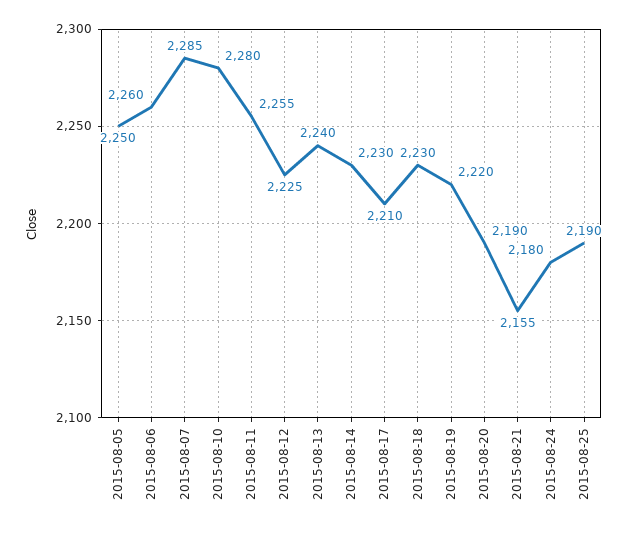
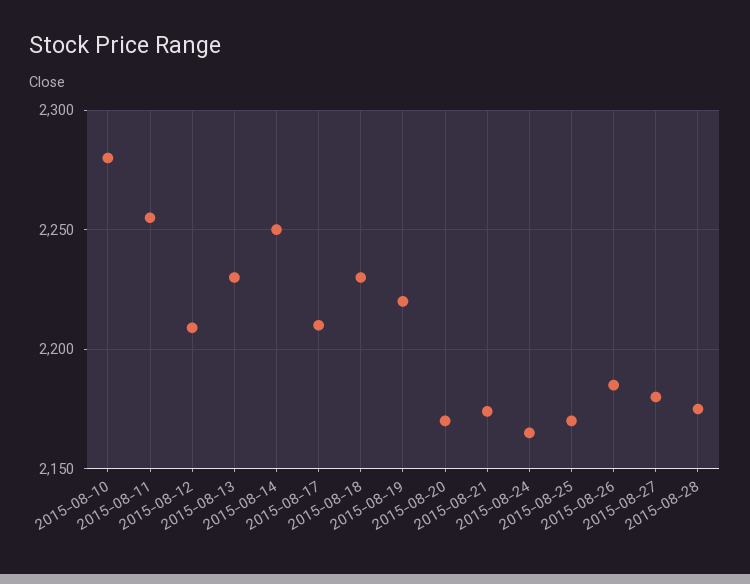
2015-08-05: 2250 -> none
2015-08-06: 2260 -> none
2015-08-07: 2285 -> none
2015-08-12: 2225 -> 2210
2015-08-13: 2240 -> 2230
2015-08-14: 2230 -> 2250
2015-08-20: 2190 -> 2170
2015-08-21: 2155 -> 2175
2015-08-24: 2180 -> 2165
2015-08-25: 2190 -> 2170
2015-08-26: none -> 2185
2015-08-27: none -> 2180
2015-08-28: none -> 2175

